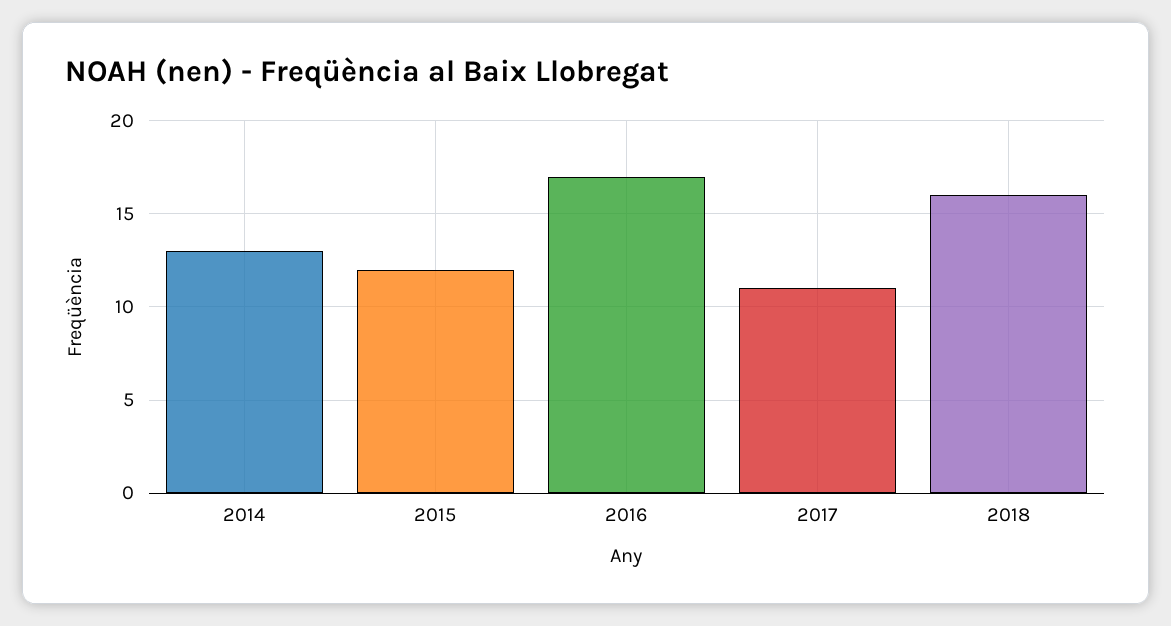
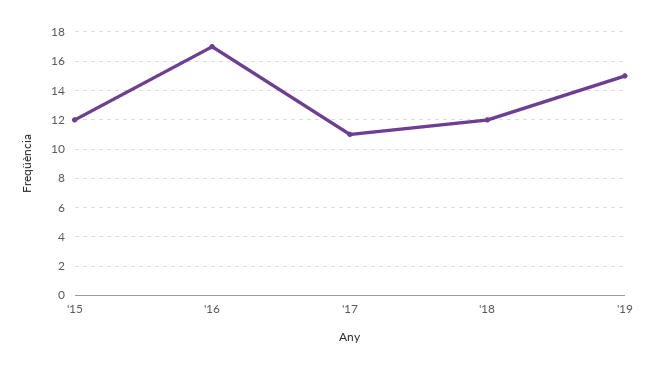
2014: 13 -> none
2018: 16 -> 12
'19: none -> 15

